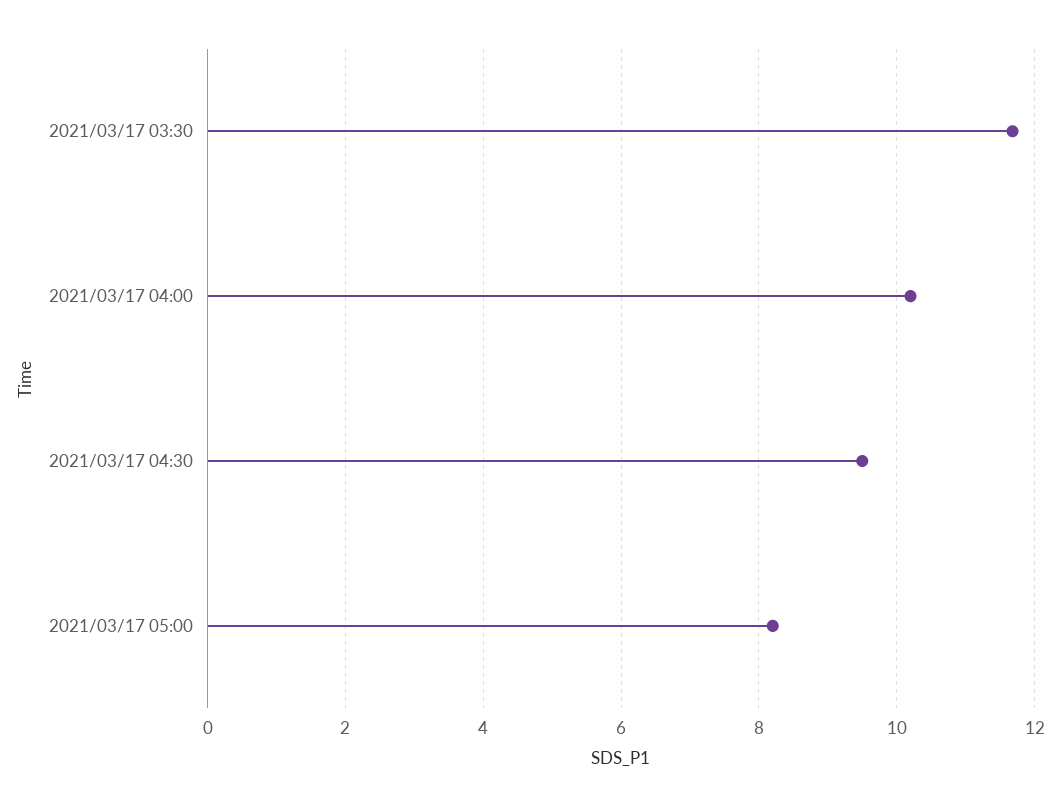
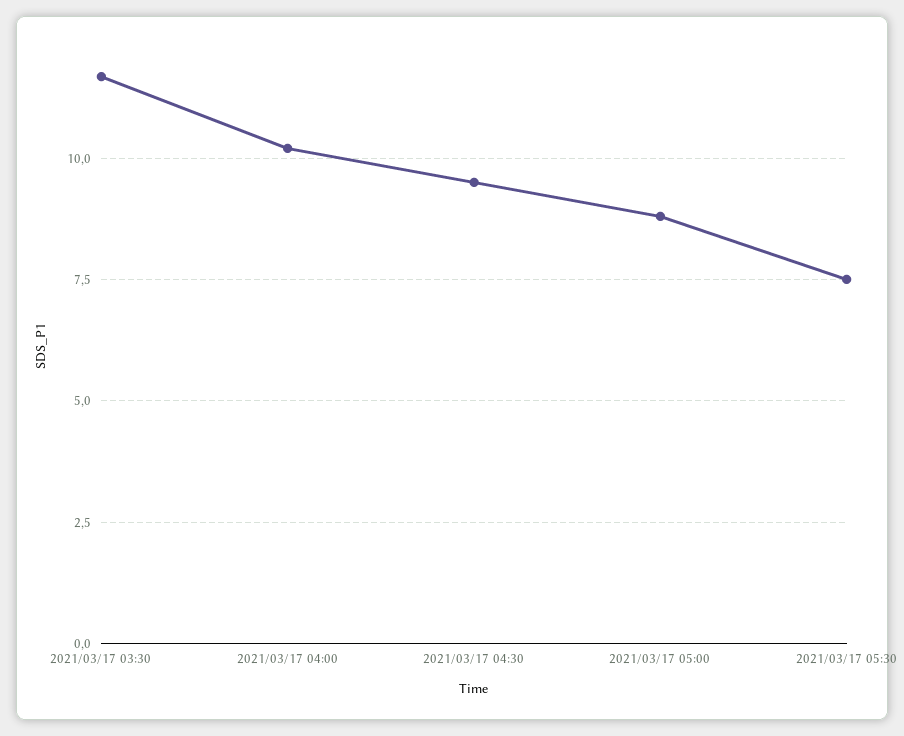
2021/03/17 05:00: 8.2 -> 8.75
2021/03/17 05:30: none -> 7.5

